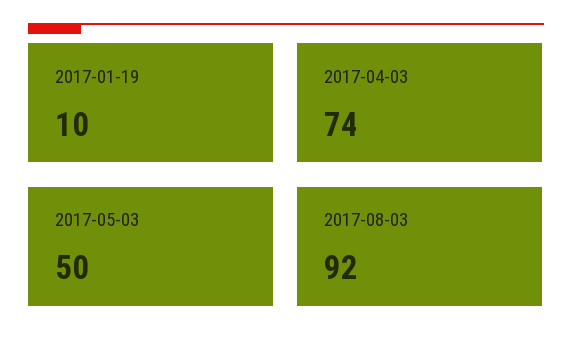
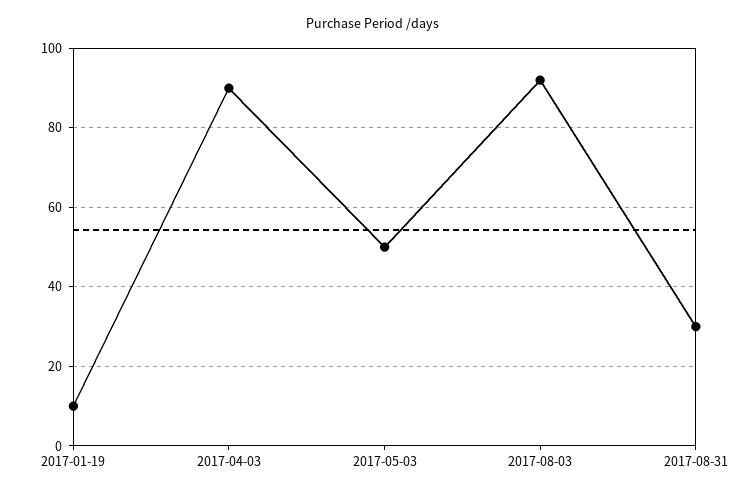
2017-04-03: 74 -> 90
2017-08-31: none -> 30

